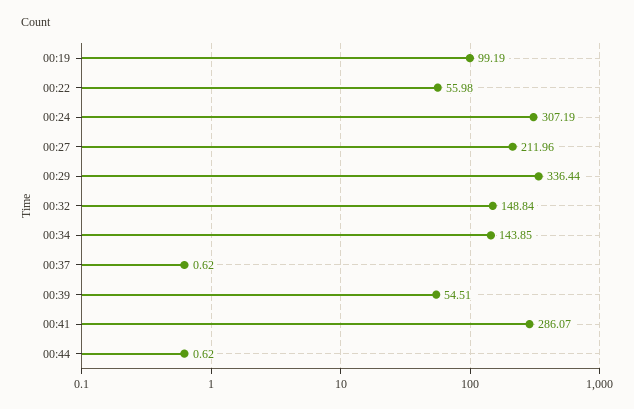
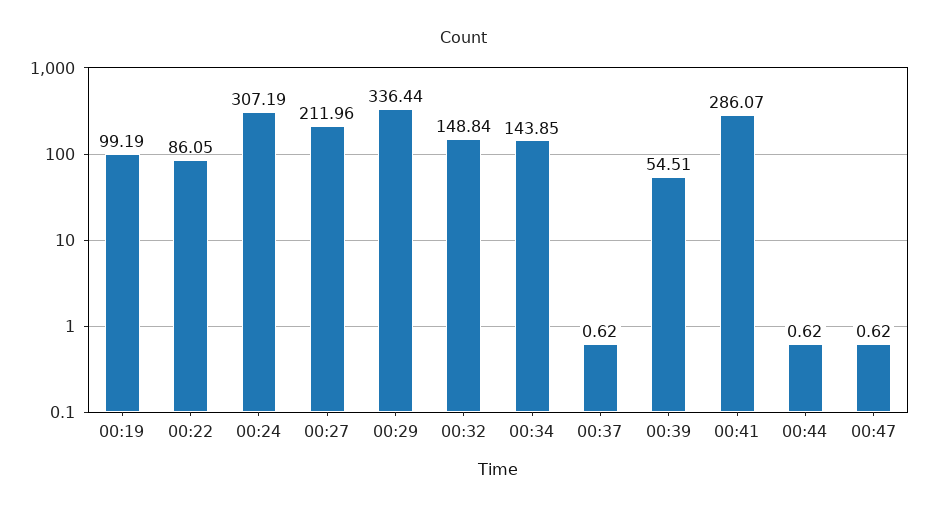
00:22: 55.98 -> 86.05
00:47: none -> 0.62

